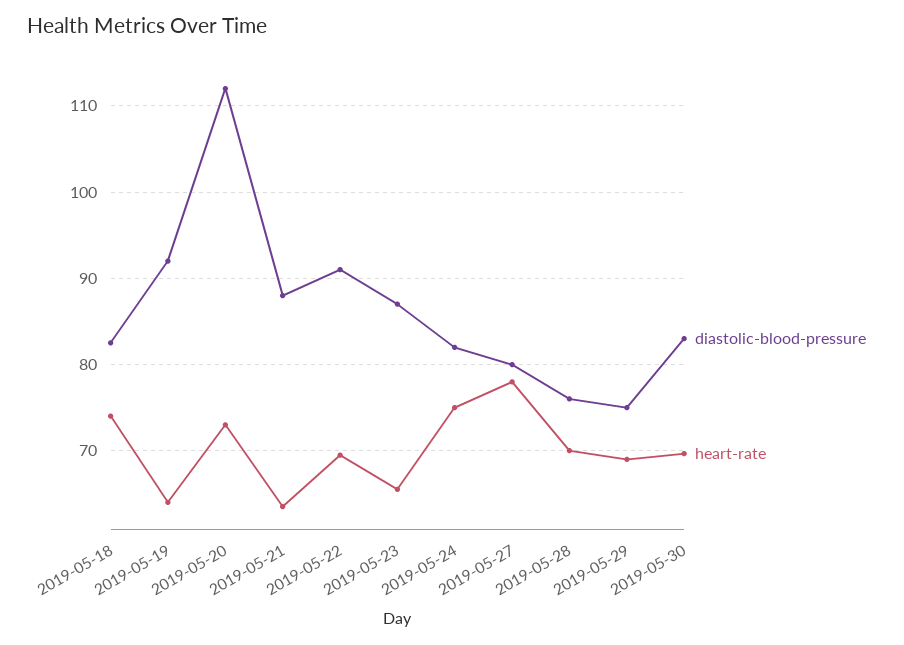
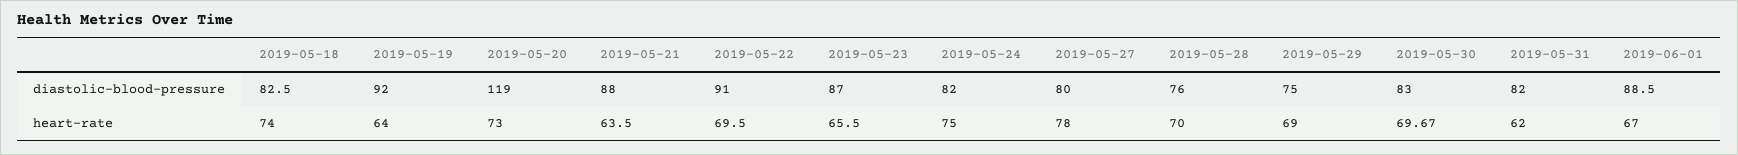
diastolic-blood-pressure, 2019-05-20: 112 -> 119
diastolic-blood-pressure, 2019-05-31: none -> 82
diastolic-blood-pressure, 2019-06-01: none -> 88.5
heart-rate, 2019-05-31: none -> 62
heart-rate, 2019-06-01: none -> 67

